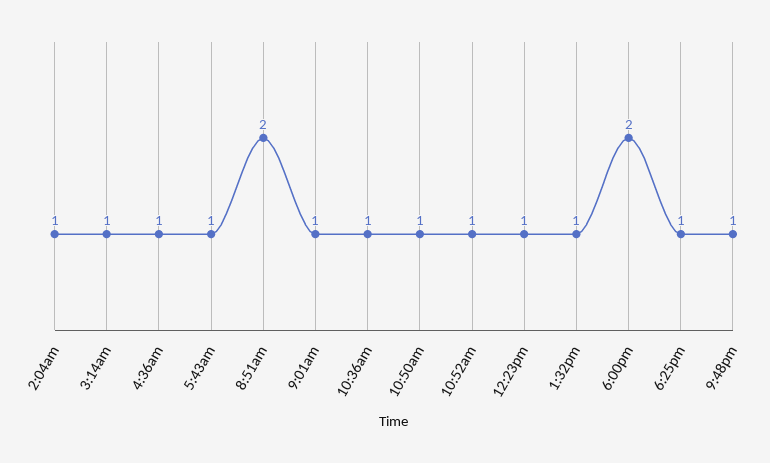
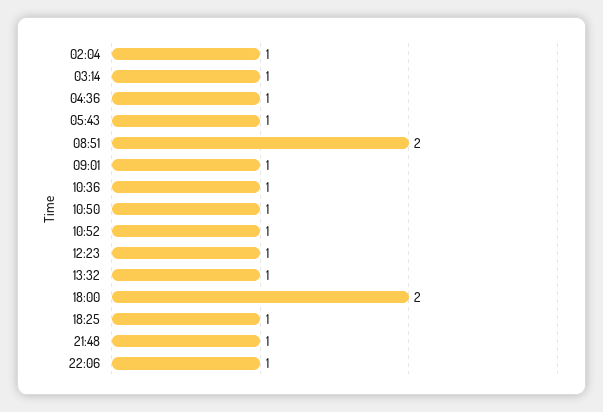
22:06: none -> 1

